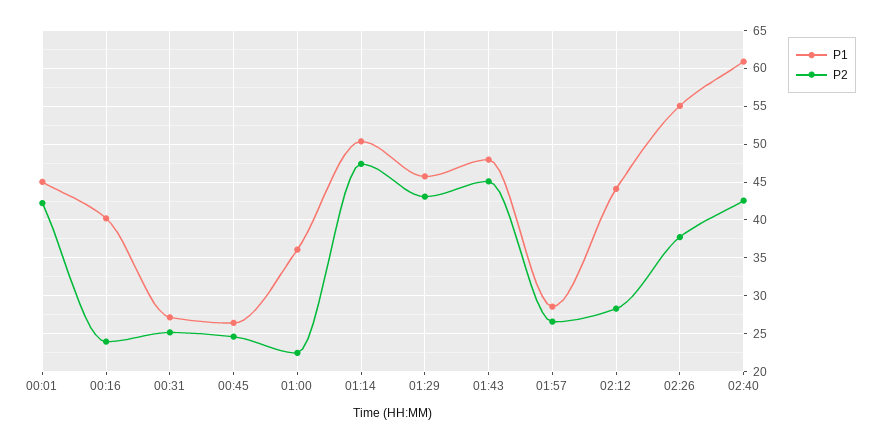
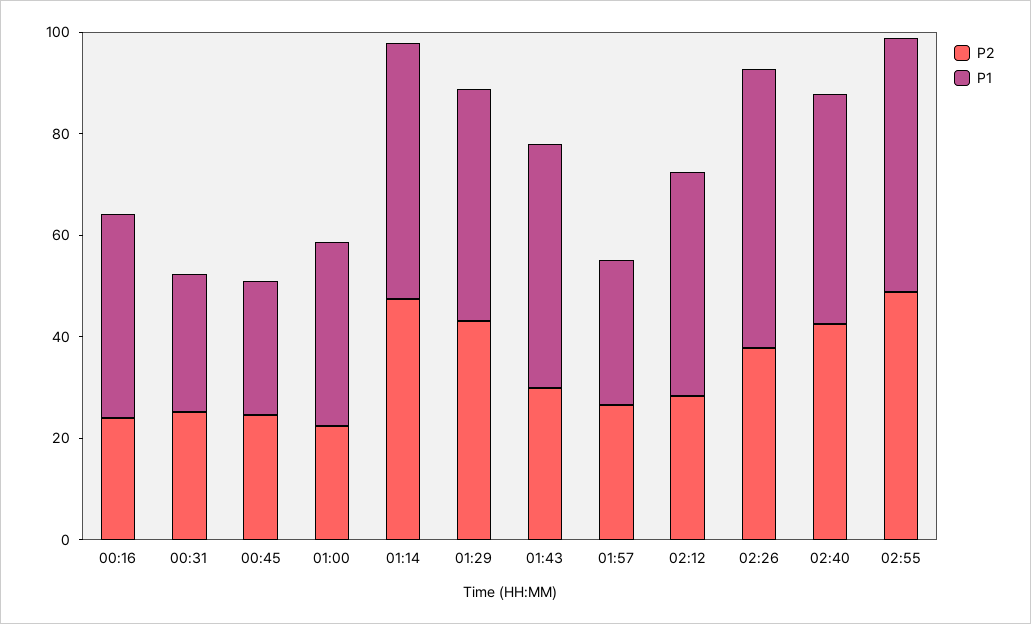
P1, 00:01: 45 -> none
P2, 00:01: 42 -> none
P2, 01:43: 45 -> 30
P1, 02:40: 61 -> 45
P2, 02:55: none -> 50
P1, 02:55: none -> 50

